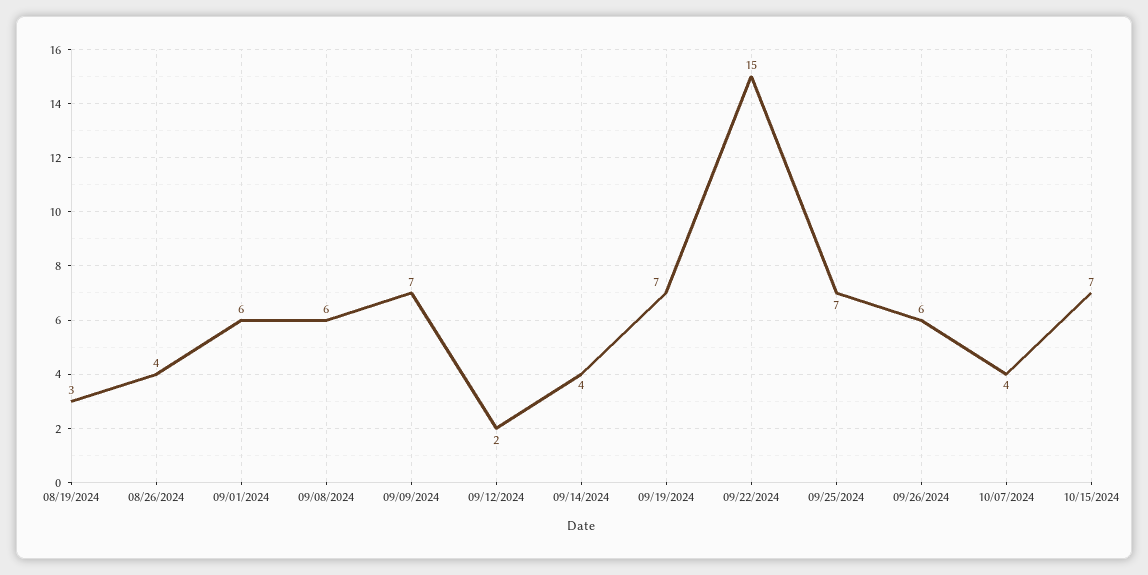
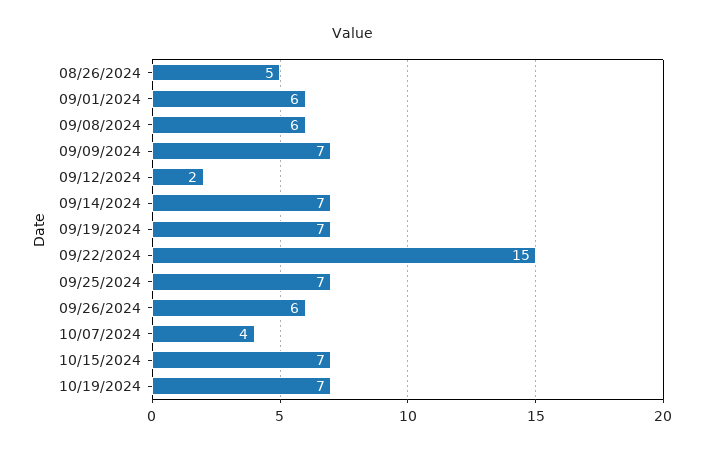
08/19/2024: 3 -> none
08/26/2024: 4 -> 5
09/14/2024: 4 -> 7
10/19/2024: none -> 7

